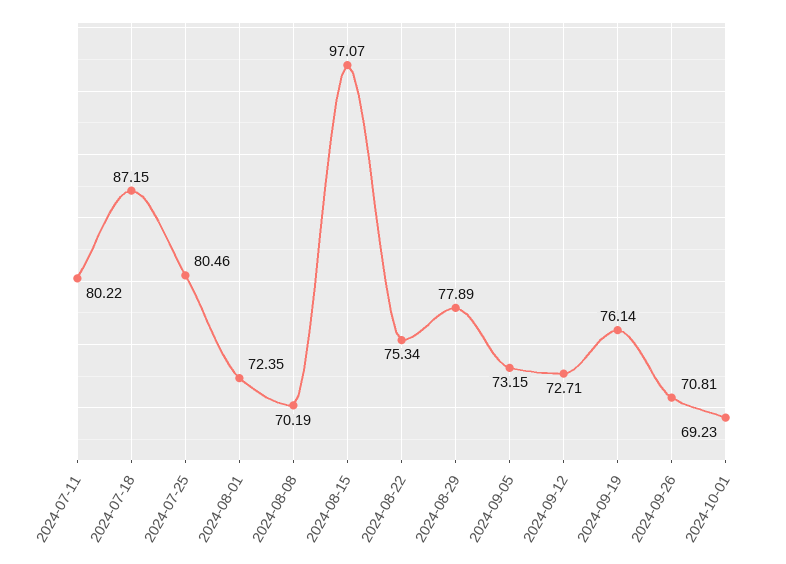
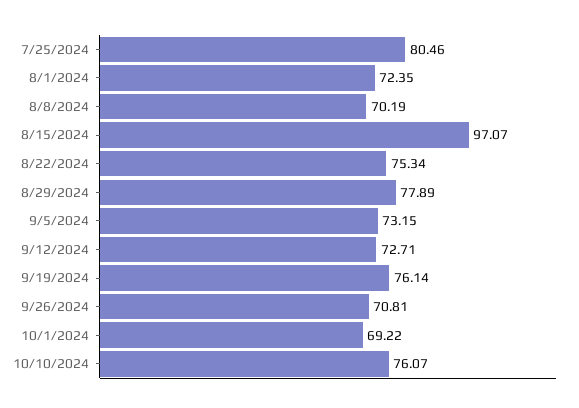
2024-07-11: 80.22 -> none
2024-07-18: 87.15 -> none
2024-10-01: 69.23 -> 69.22
10/10/2024: none -> 76.07

